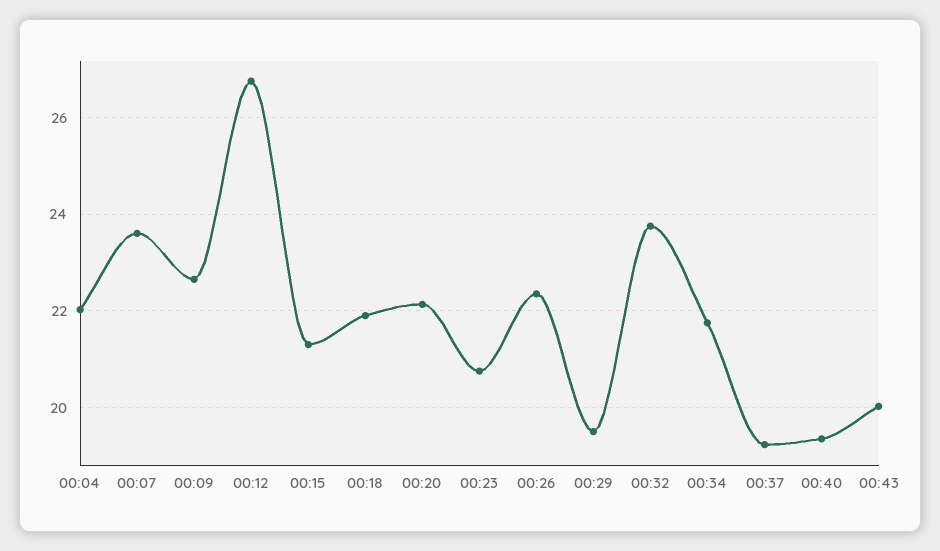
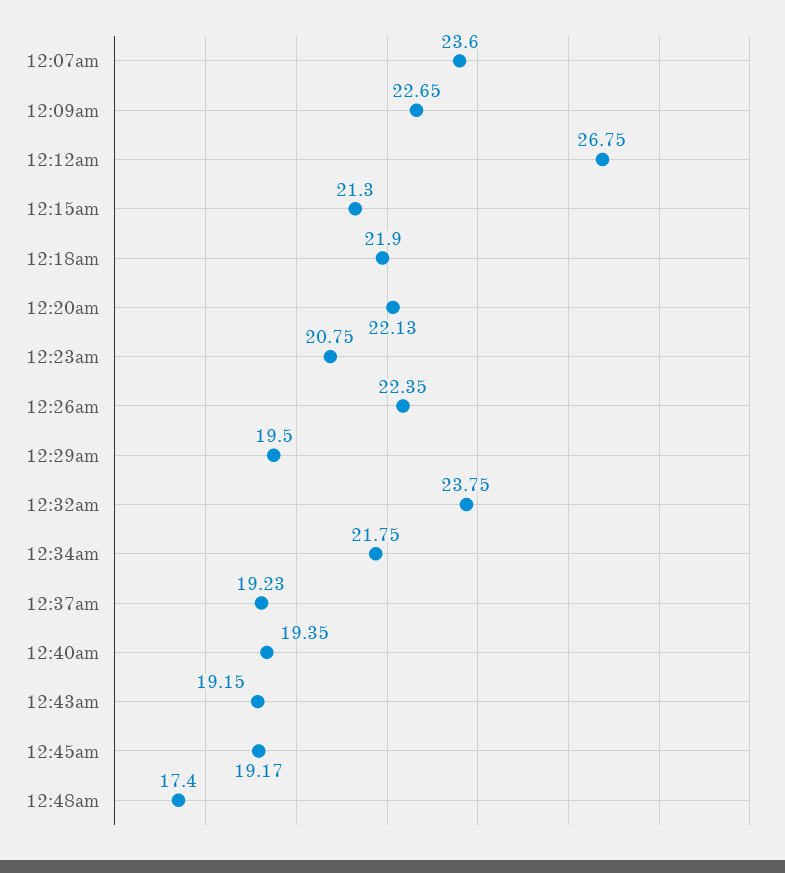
00:04: 22 -> none
00:43: 20 -> 19.15
12:45am: none -> 19.17
12:48am: none -> 17.4

